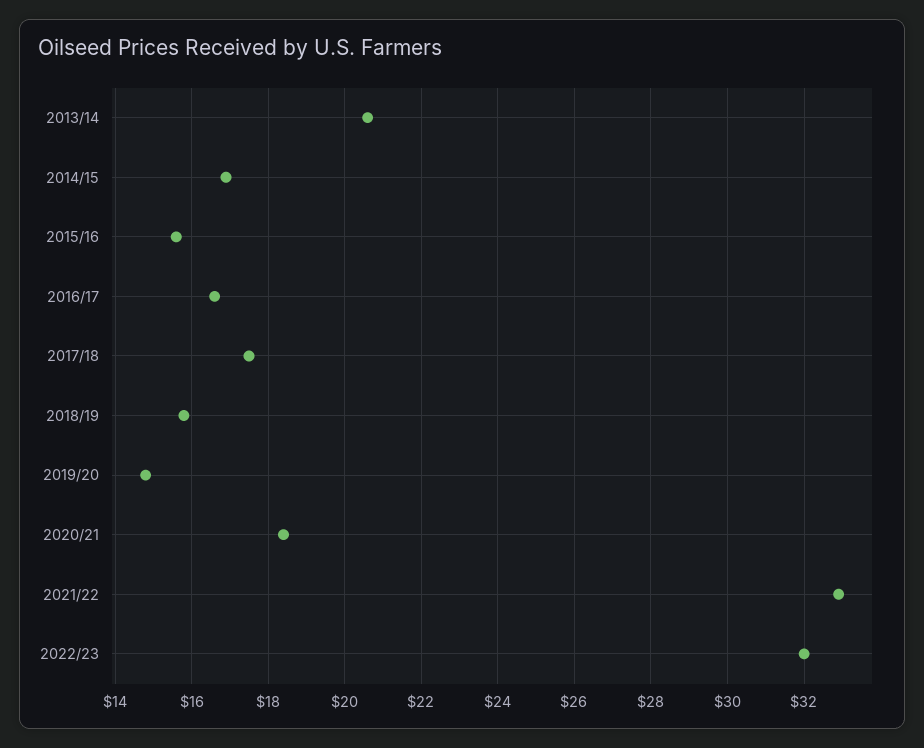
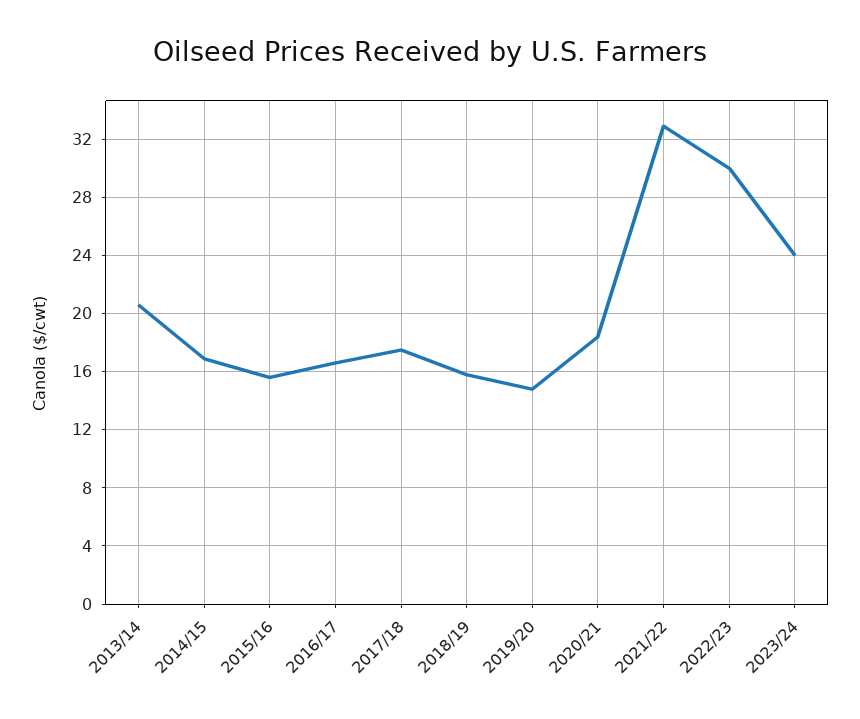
2022/23: 32 -> 30
2023/24: none -> 24

